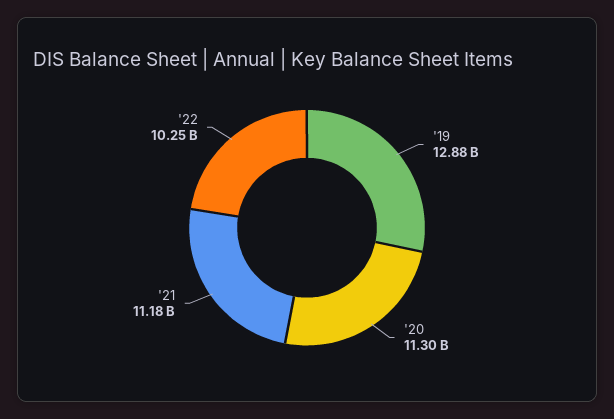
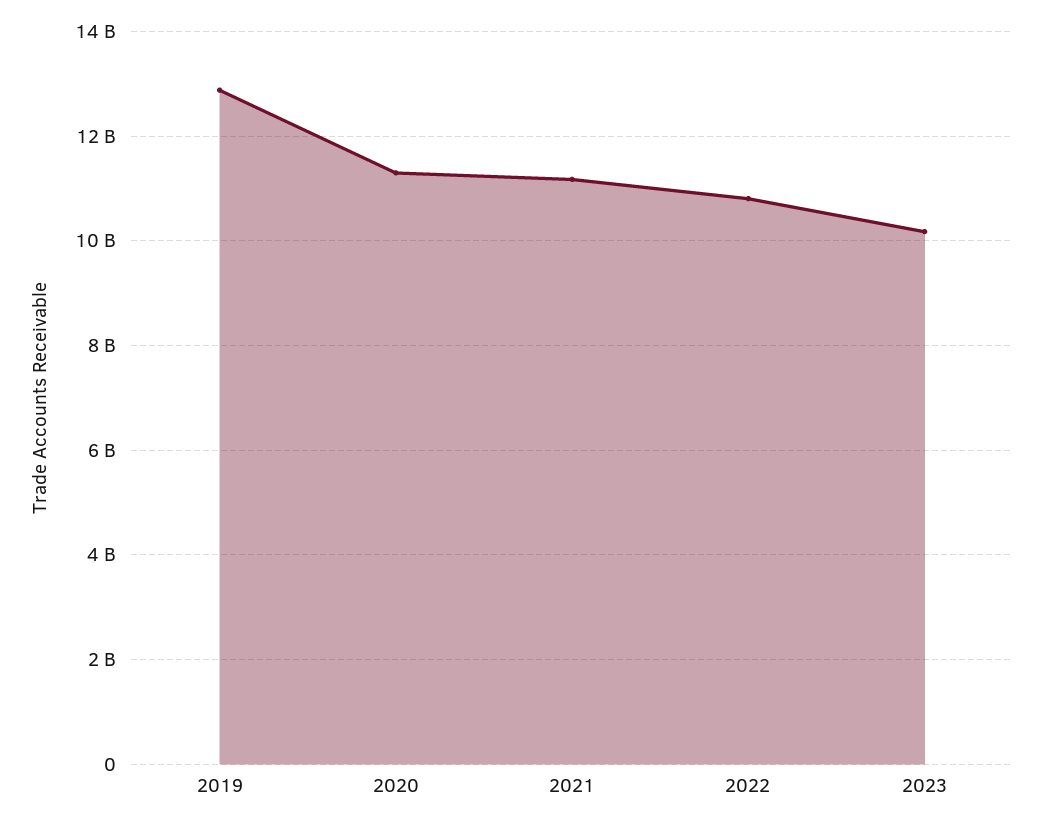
'22: 10250000000 -> 10800000000
2023: none -> 10200000000

